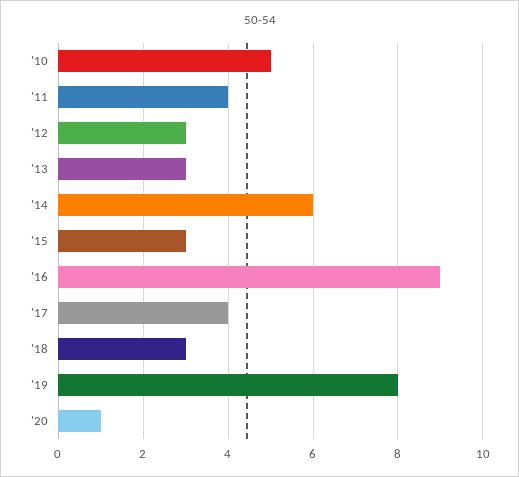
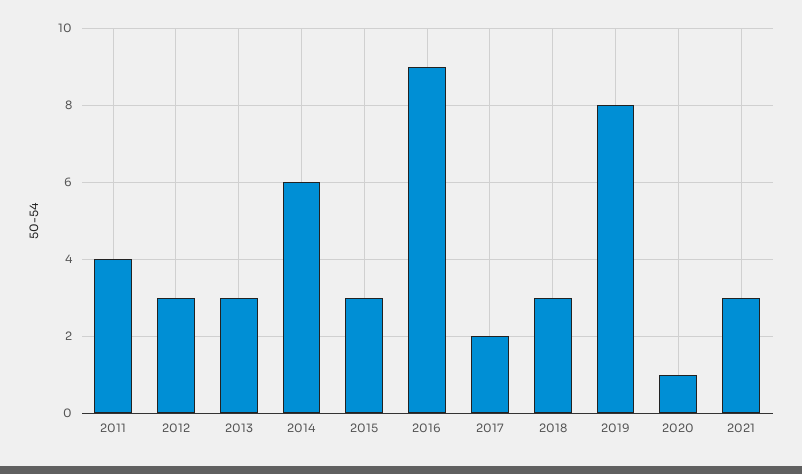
'10: 5 -> none
'17: 4 -> 2
2021: none -> 3

